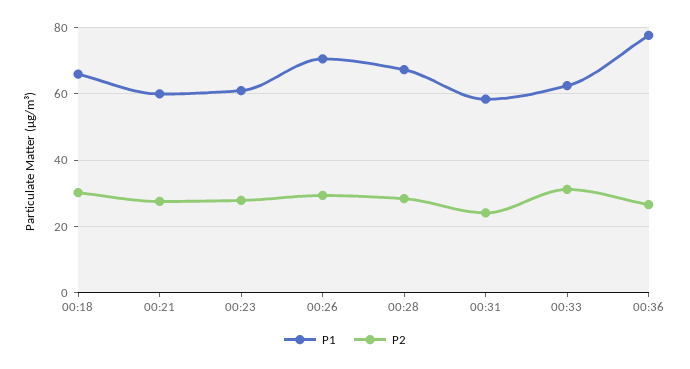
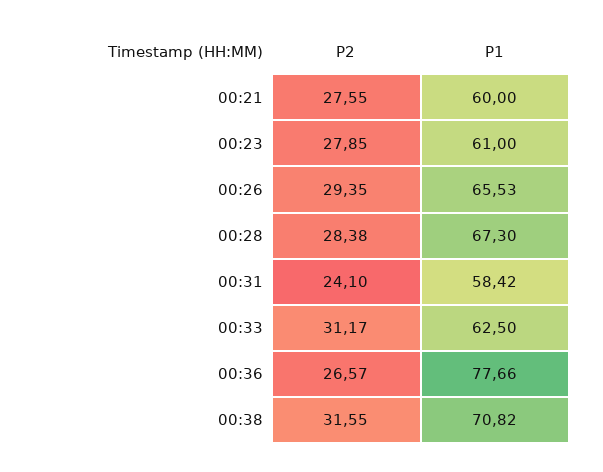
P1, 00:18: 66 -> none
P2, 00:18: 30 -> none
P1, 00:26: 70 -> 65.53
P2, 00:38: none -> 31.55
P1, 00:38: none -> 70.82

